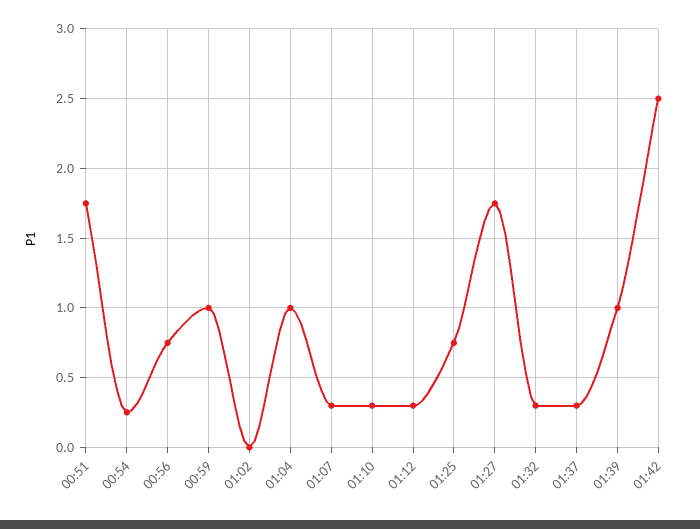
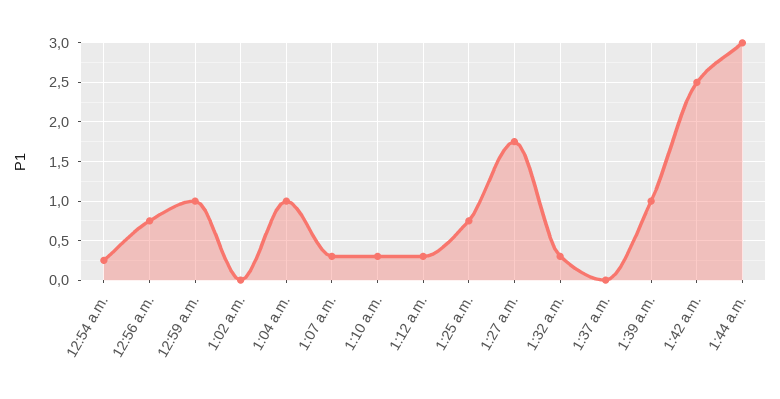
00:51: 1.75 -> none
01:37: 0.3 -> 0
1:44 a.m.: none -> 3

